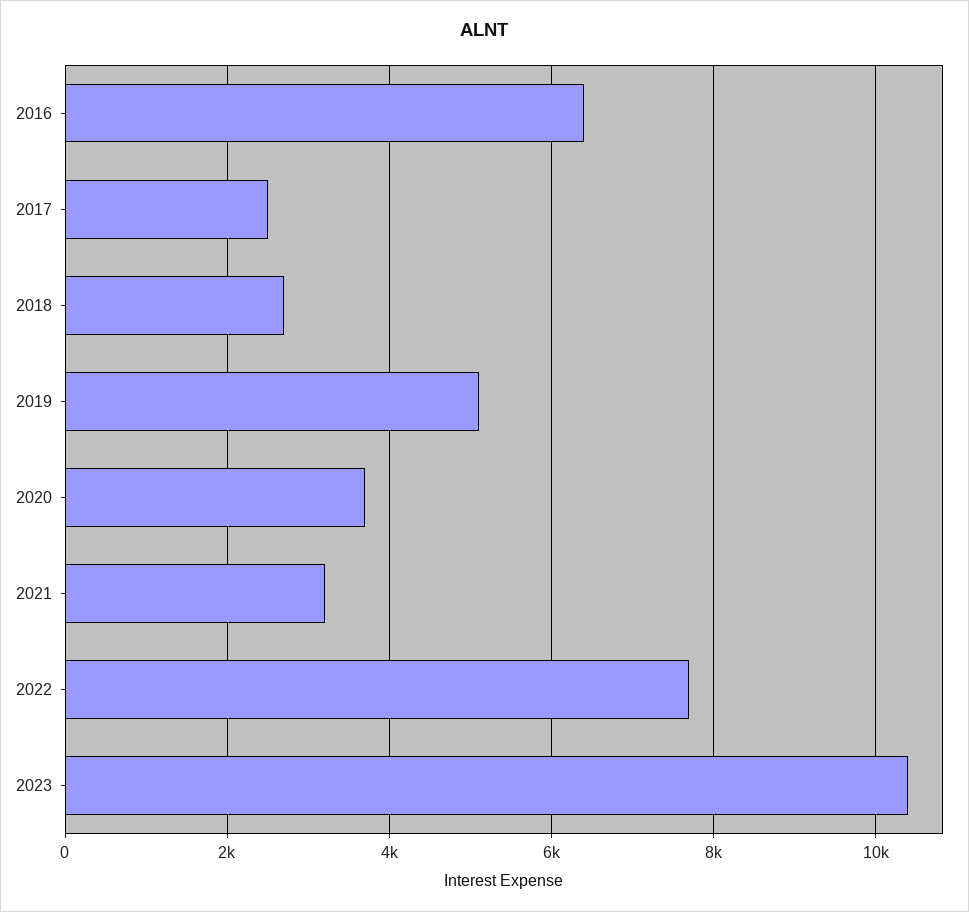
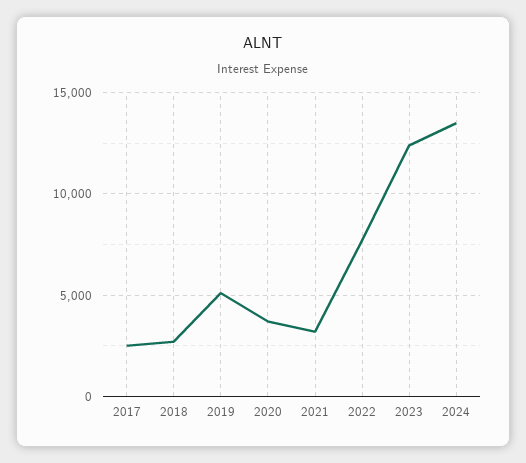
2016: 6400 -> none
2023: 10400 -> 12500
2024: none -> 13500

